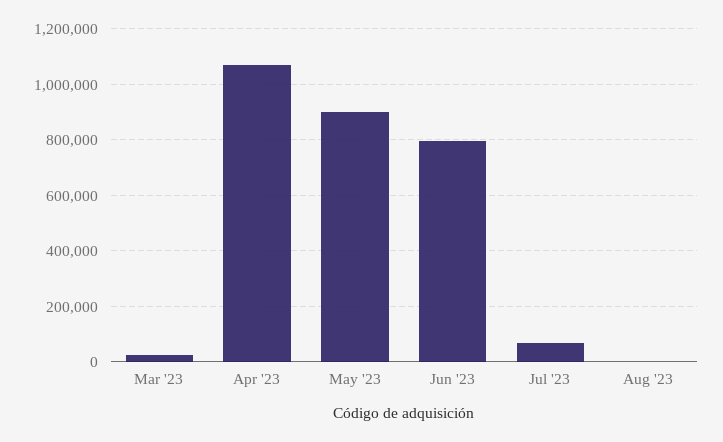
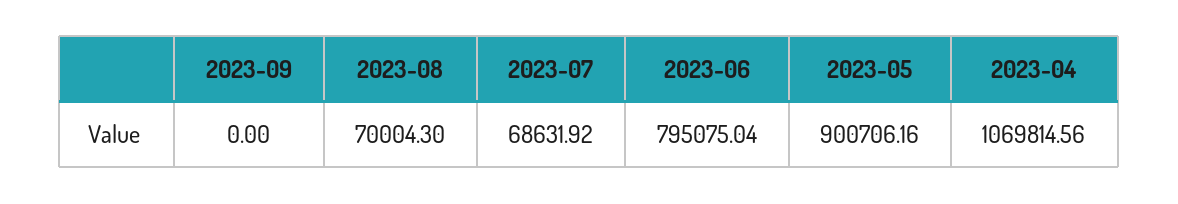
Mar '23: 25000 -> none
Aug '23: 0 -> 70004.3
2023-09: none -> 0

